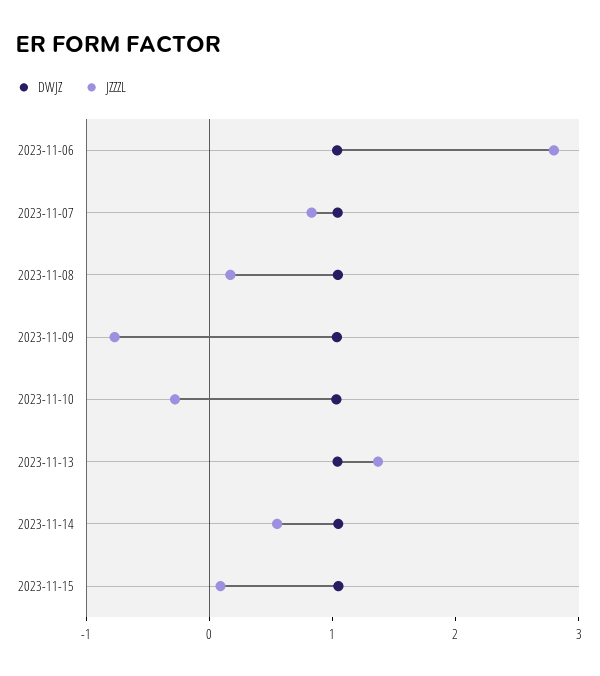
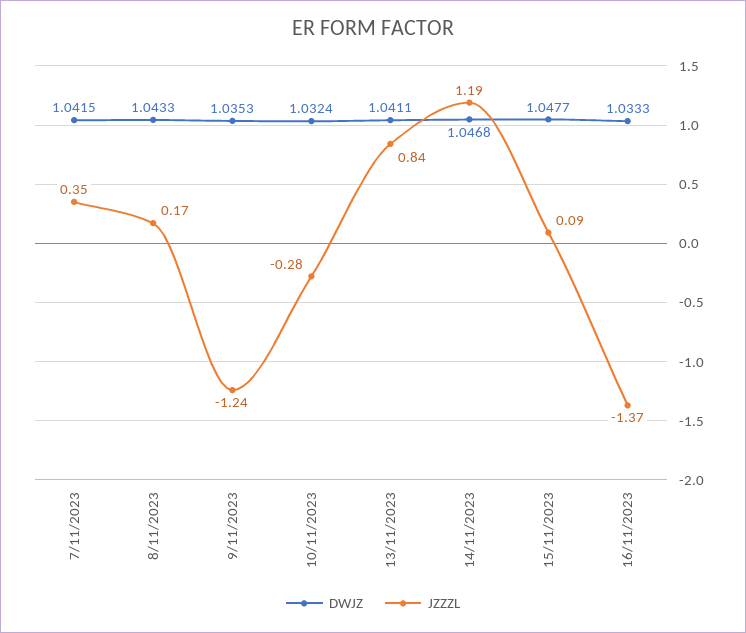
DWJZ, 2023-11-06: 1 -> none
JZZZL, 2023-11-06: 2.8 -> none
JZZZL, 2023-11-07: 0.8 -> 0.35
JZZZL, 2023-11-09: -0.8 -> -1.24
JZZZL, 2023-11-13: 1.4 -> 0.84
JZZZL, 2023-11-14: 0.6 -> 1.19
DWJZ, 16/11/2023: none -> 1.0333
JZZZL, 16/11/2023: none -> -1.37

